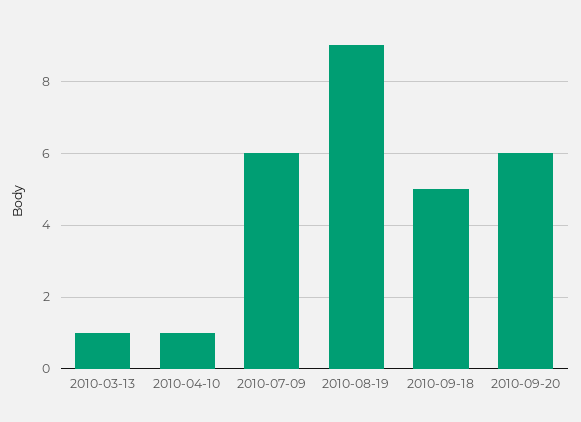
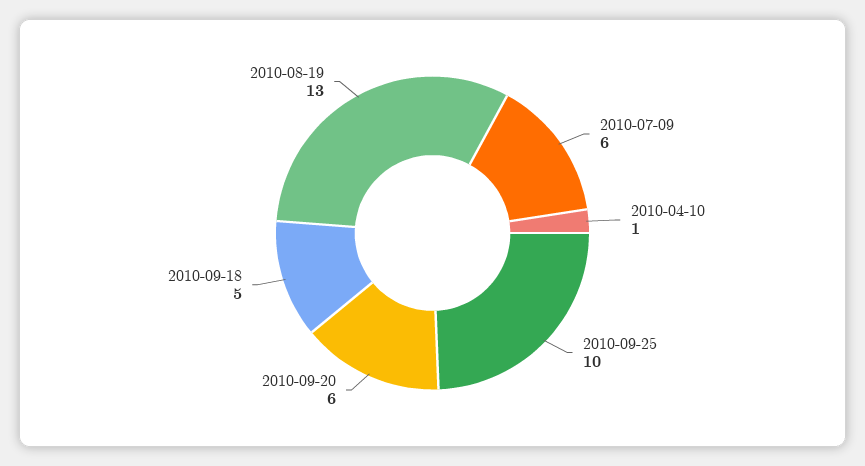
2010-03-13: 1 -> none
2010-08-19: 9 -> 13
2010-09-25: none -> 10

